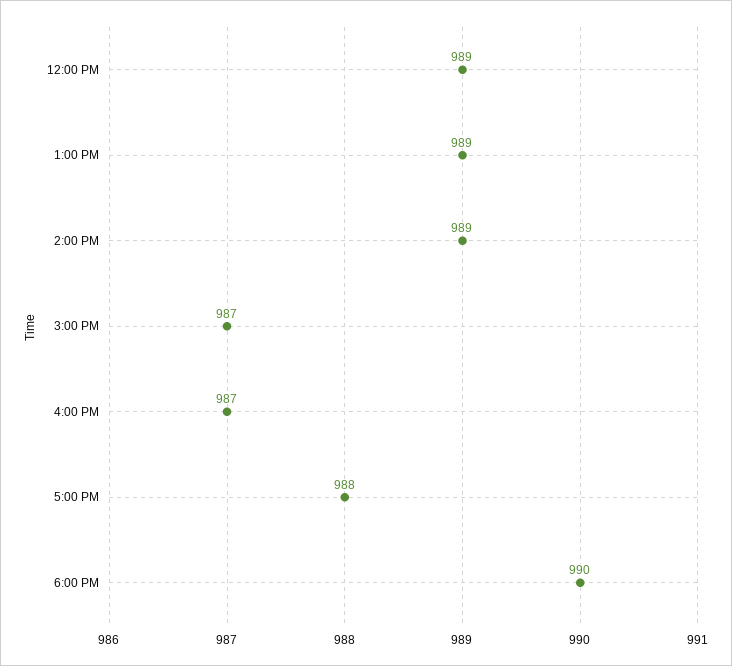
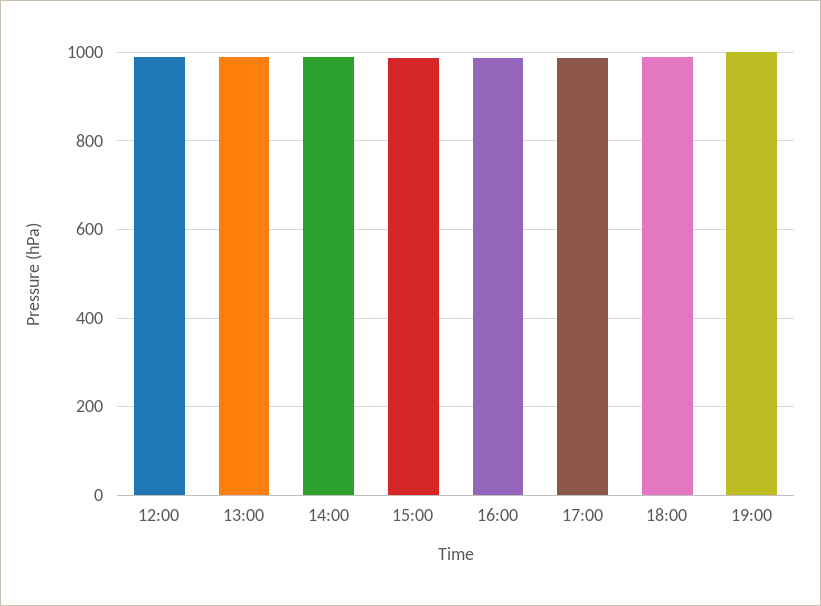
19:00: none -> 1000

